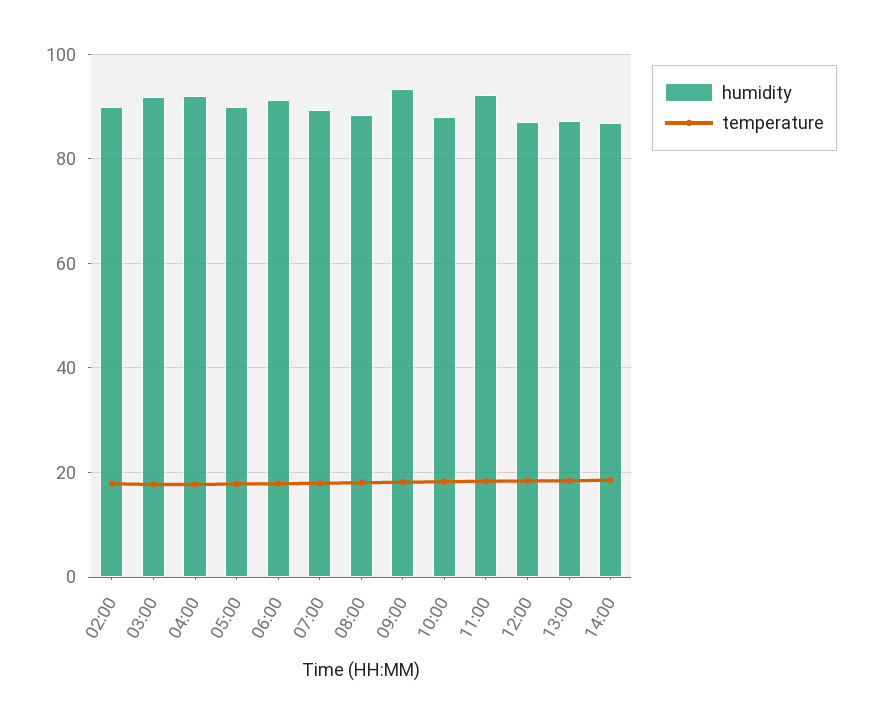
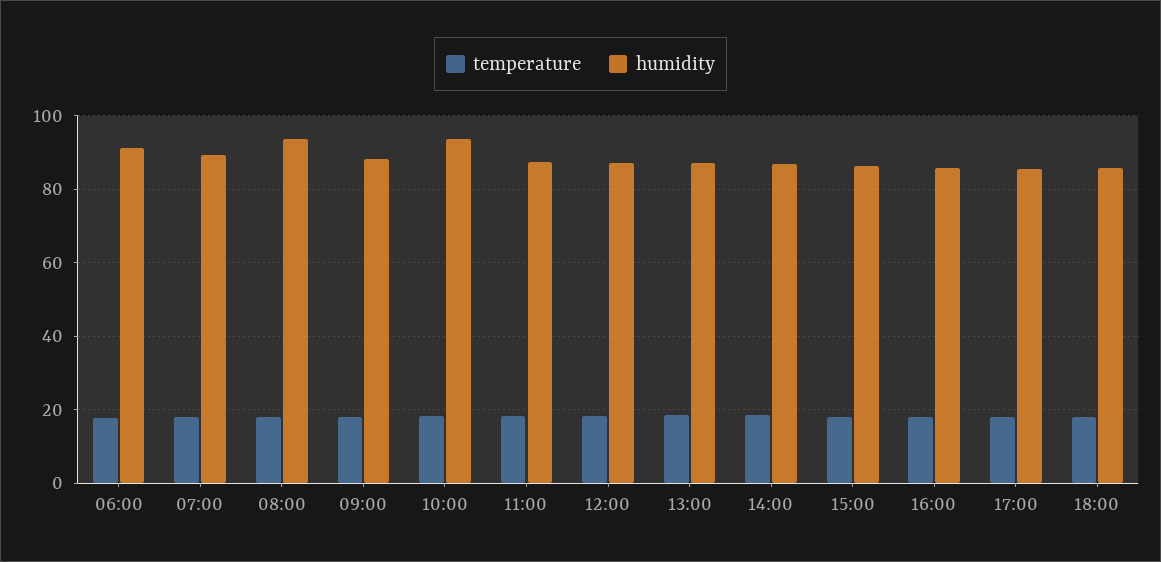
humidity, 02:00: 90 -> none
temperature, 02:00: 18 -> none
humidity, 03:00: 92 -> none
temperature, 03:00: 18 -> none
humidity, 04:00: 92 -> none
temperature, 04:00: 18 -> none
humidity, 05:00: 90 -> none
temperature, 05:00: 18 -> none
humidity, 08:00: 88 -> 94
humidity, 09:00: 94 -> 88
humidity, 10:00: 88 -> 94
humidity, 11:00: 92 -> 88
temperature, 15:00: none -> 18
humidity, 15:00: none -> 86
temperature, 16:00: none -> 18
humidity, 16:00: none -> 86
temperature, 17:00: none -> 18
humidity, 17:00: none -> 86
temperature, 18:00: none -> 18
humidity, 18:00: none -> 86

